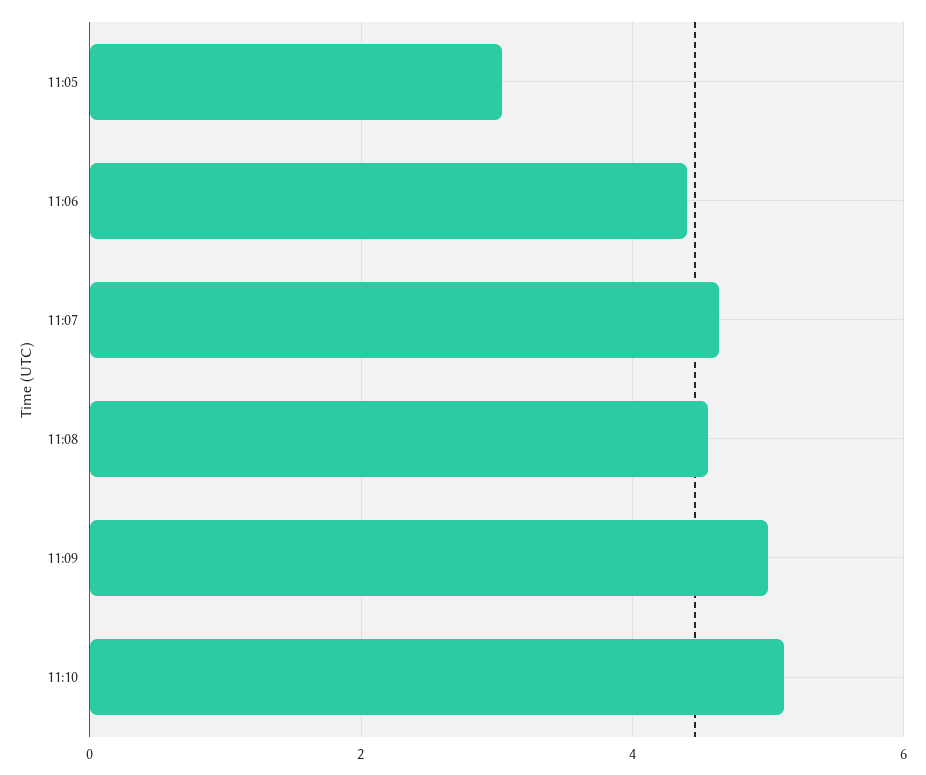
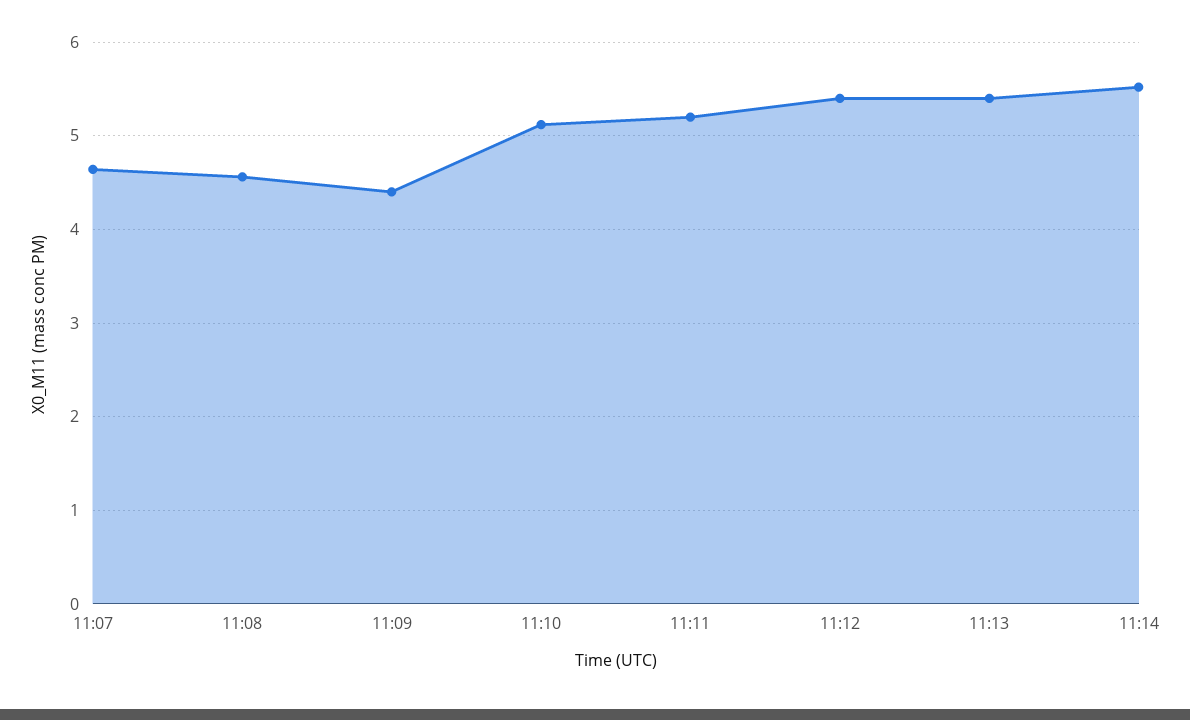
11:05: 3 -> none
11:06: 4.4 -> none
11:09: 5 -> 4.4
11:11: none -> 5.2
11:12: none -> 5.4
11:13: none -> 5.4
11:14: none -> 5.5

